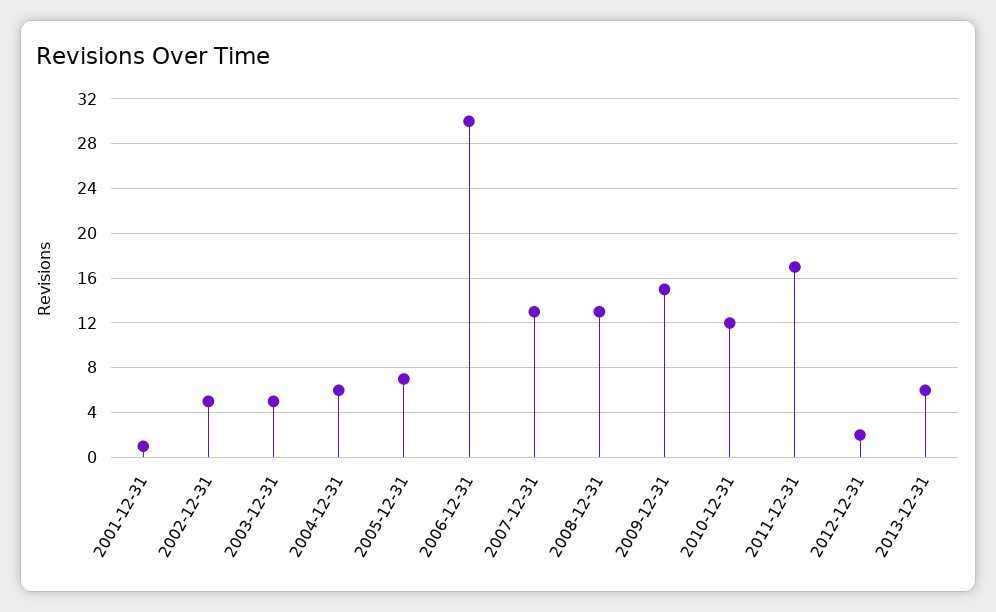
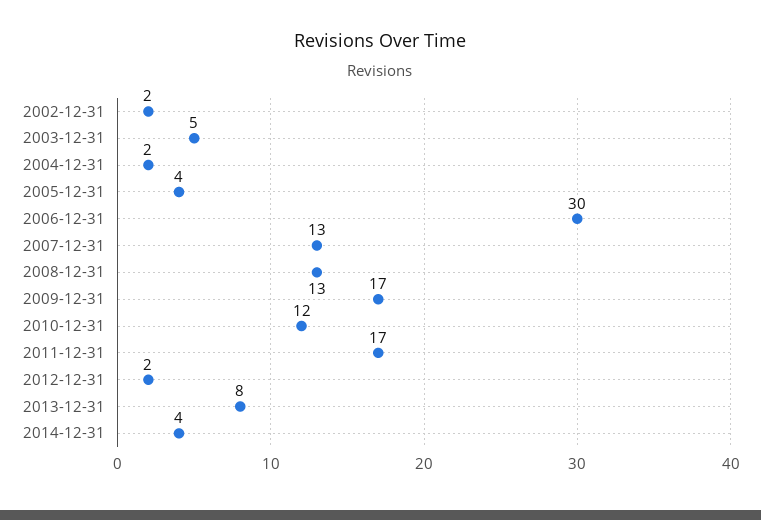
2001-12-31: 1 -> none
2002-12-31: 5 -> 2
2004-12-31: 6 -> 2
2005-12-31: 7 -> 4
2009-12-31: 15 -> 17
2013-12-31: 6 -> 8
2014-12-31: none -> 4

